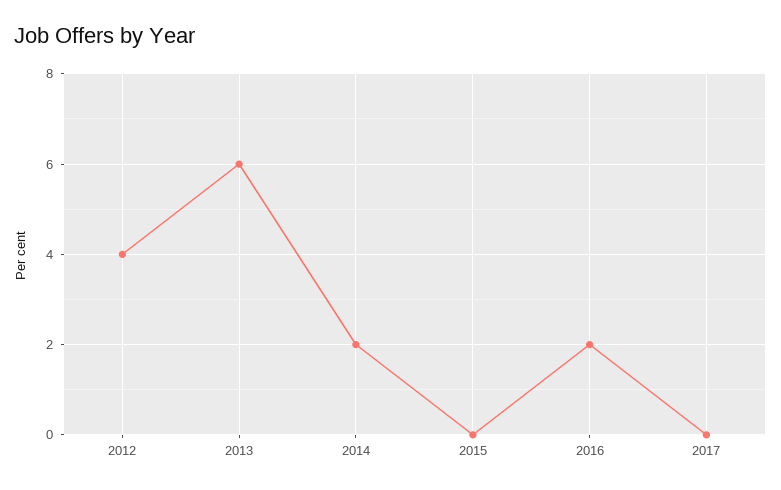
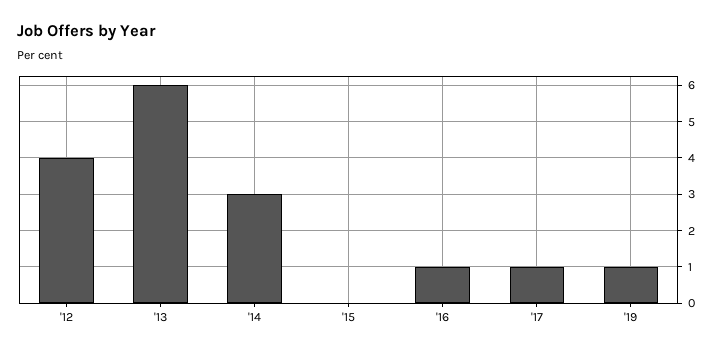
2014: 2 -> 3
2016: 2 -> 1
2017: 0 -> 1
'19: none -> 1

